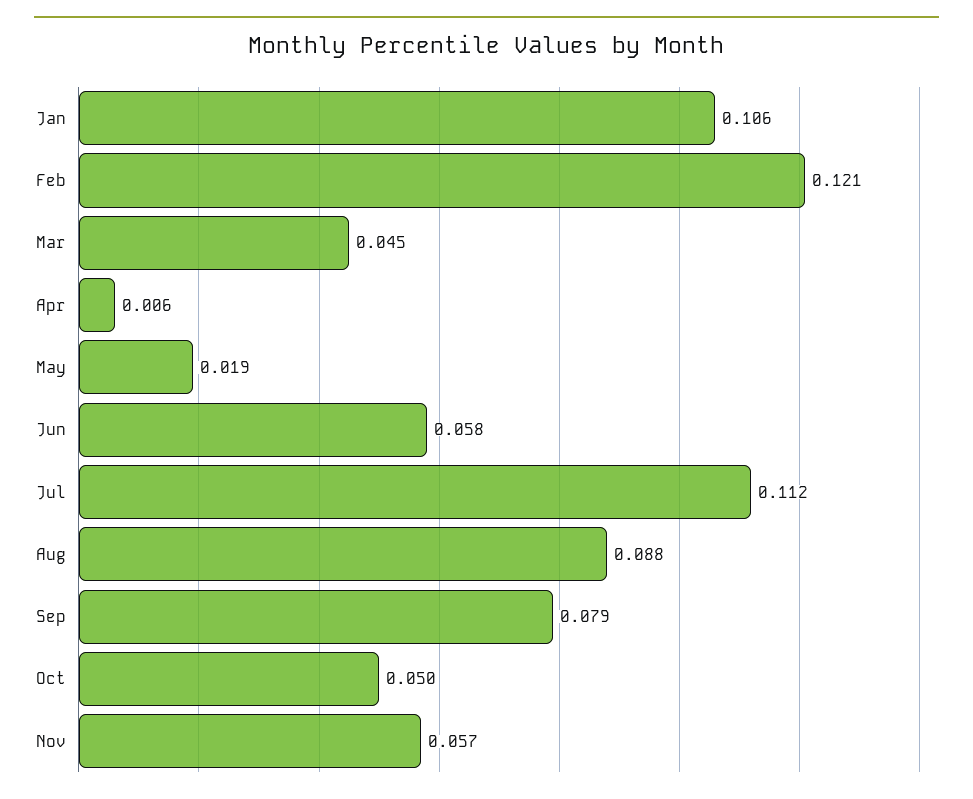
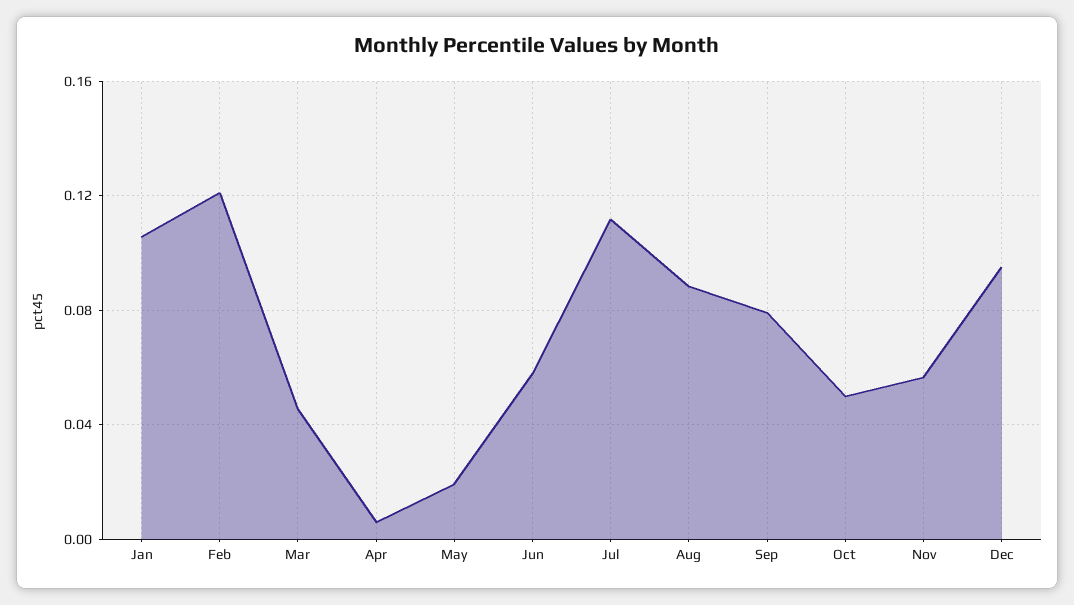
Dec: none -> 0.095

